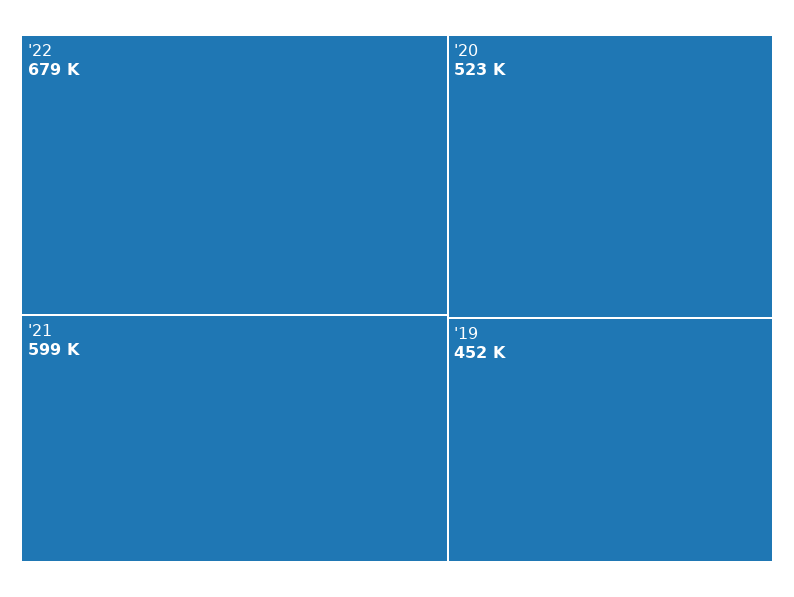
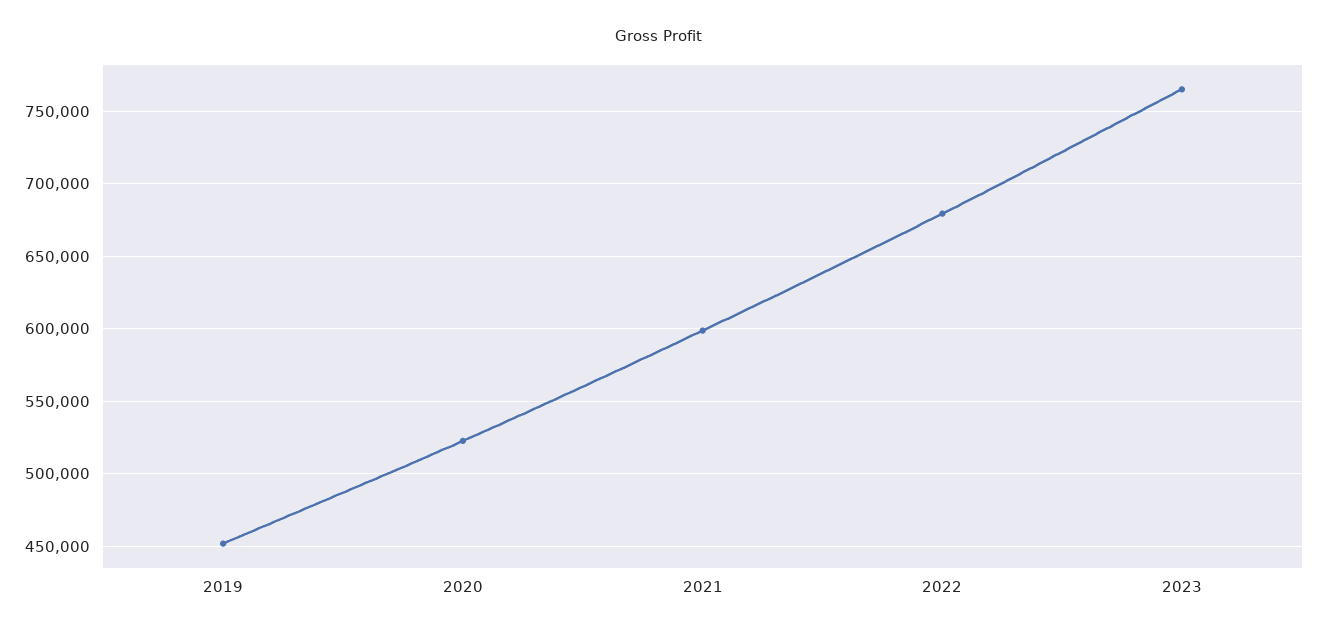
2023: none -> 765000

